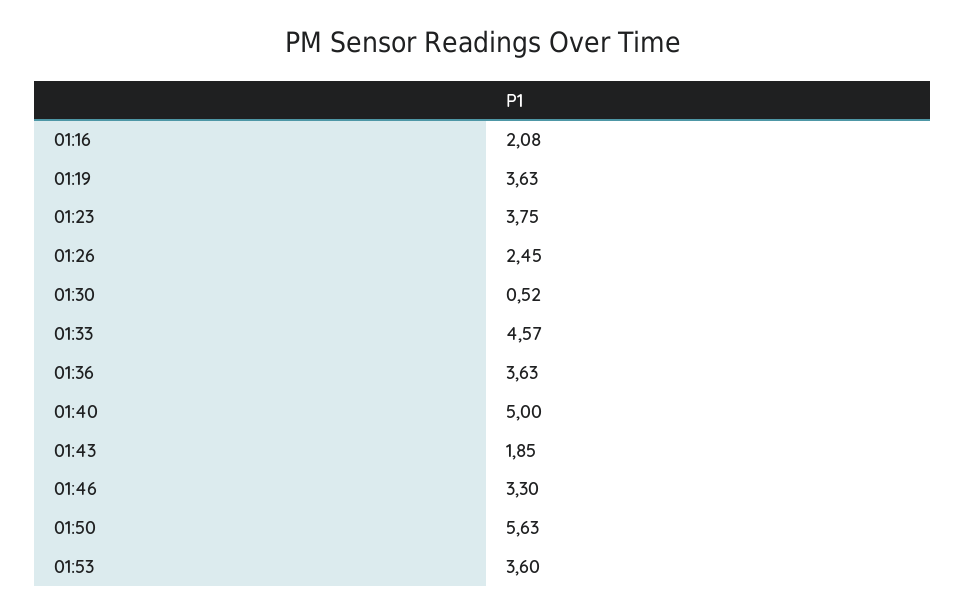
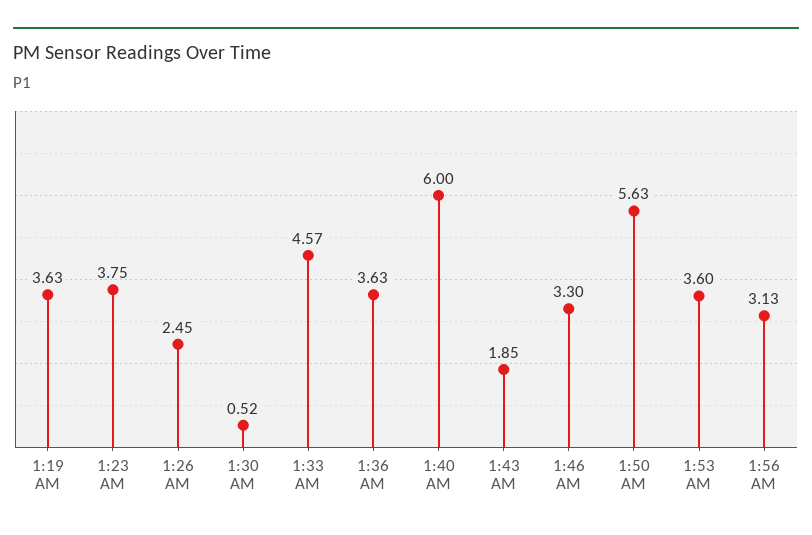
01:16: 2.08 -> none
01:40: 5 -> 6
1:56 AM: none -> 3.13

